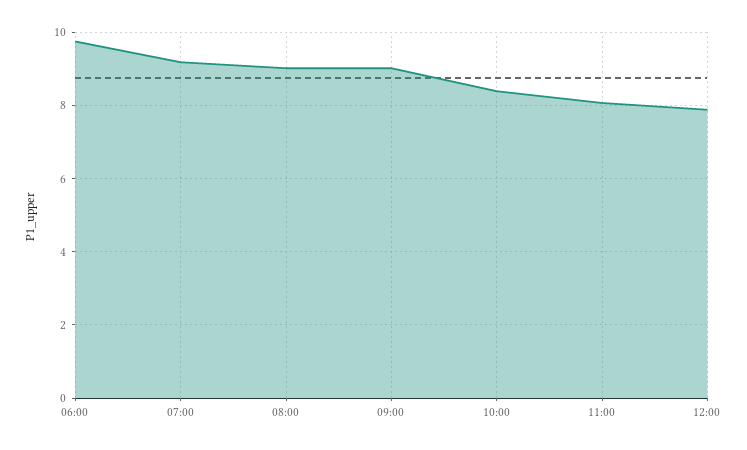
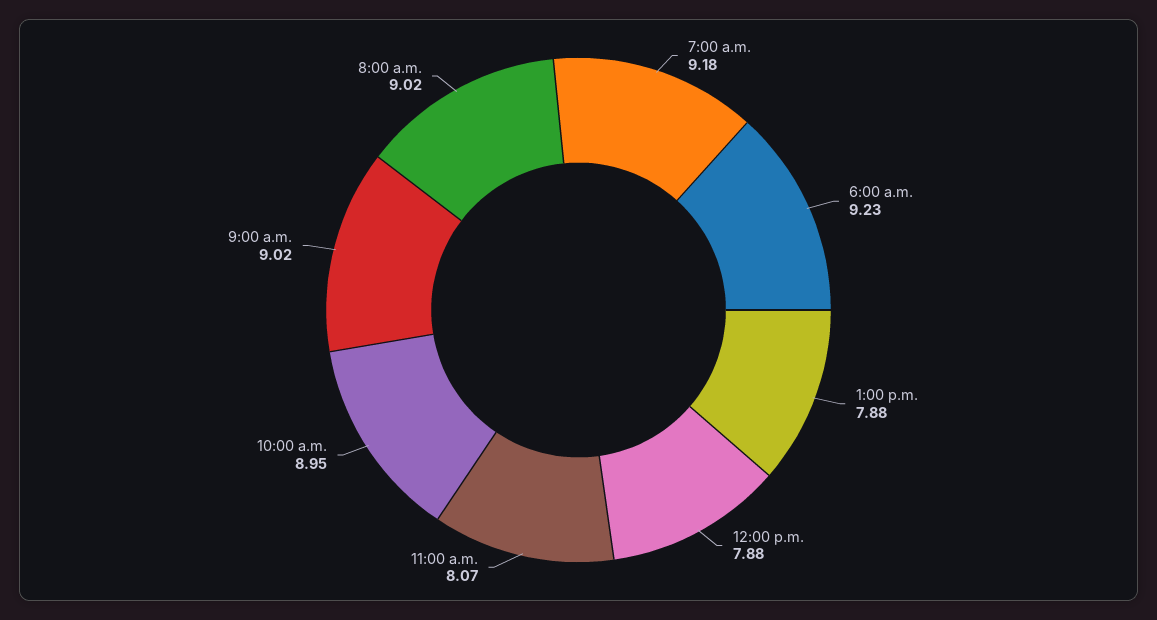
06:00: 9.8 -> 9.23
10:00: 8.4 -> 8.95
1:00 p.m.: none -> 7.88

